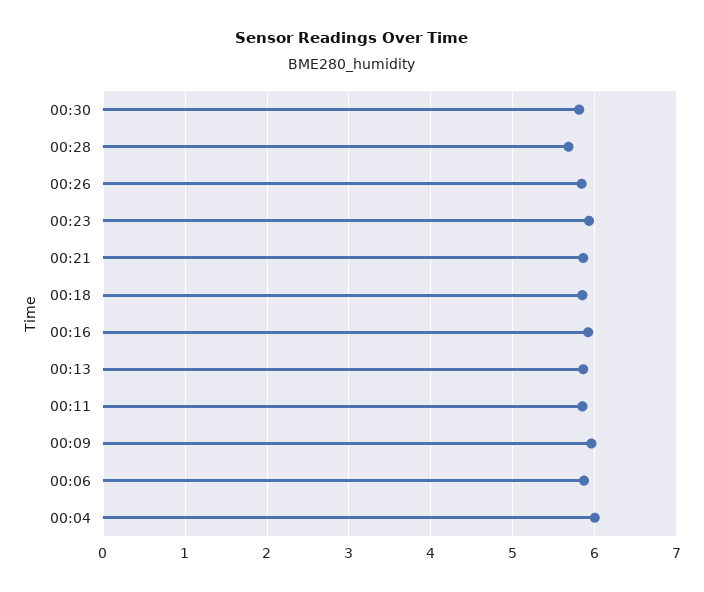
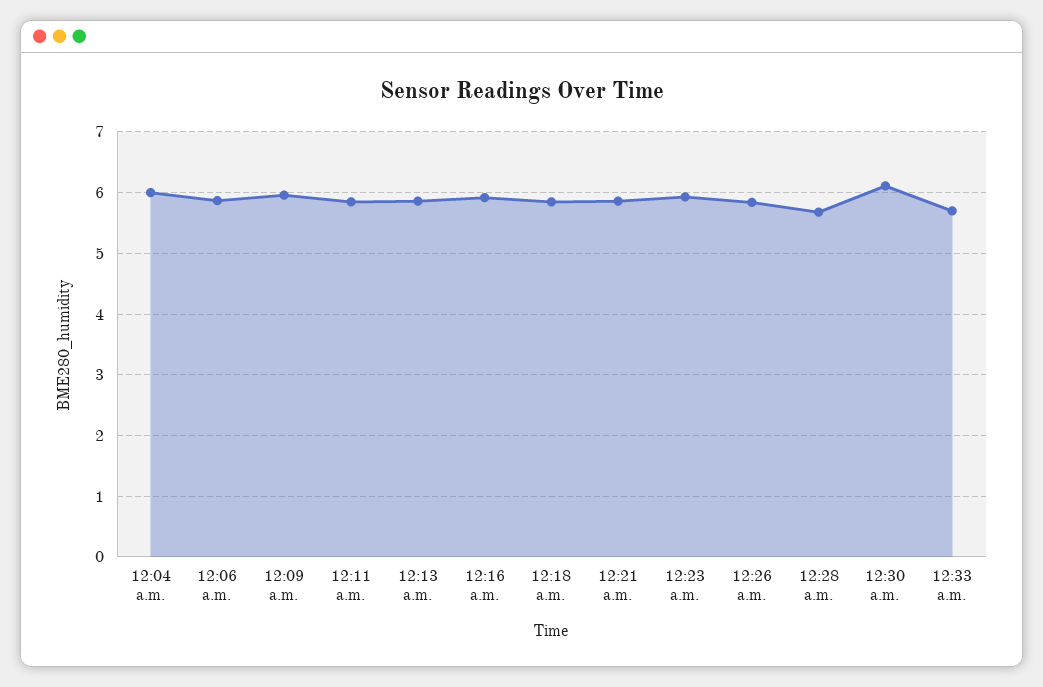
00:30: 5.8 -> 6.1
12:33 a.m.: none -> 5.7

